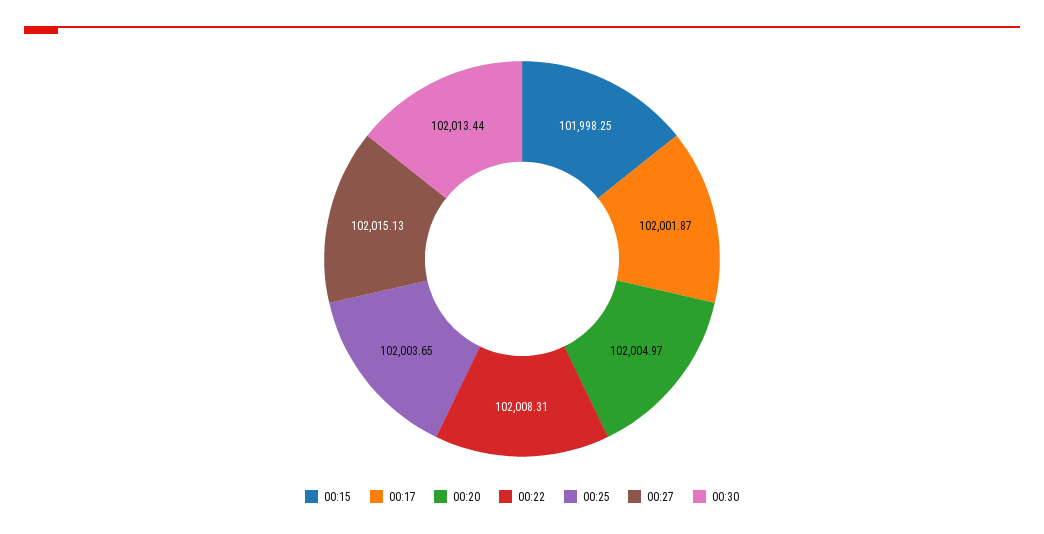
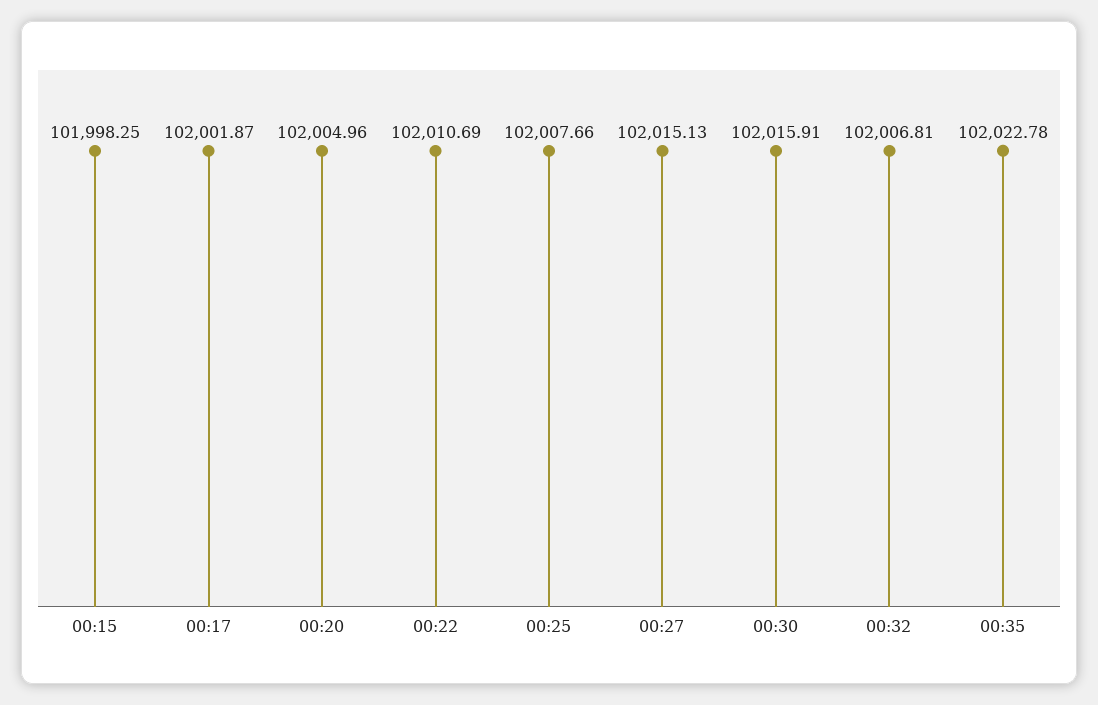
00:20: 102004.97 -> 102004.96
00:22: 102008.31 -> 102010.69
00:25: 102003.65 -> 102007.66
00:30: 102013.44 -> 102015.91
00:32: none -> 102006.81
00:35: none -> 102022.78

